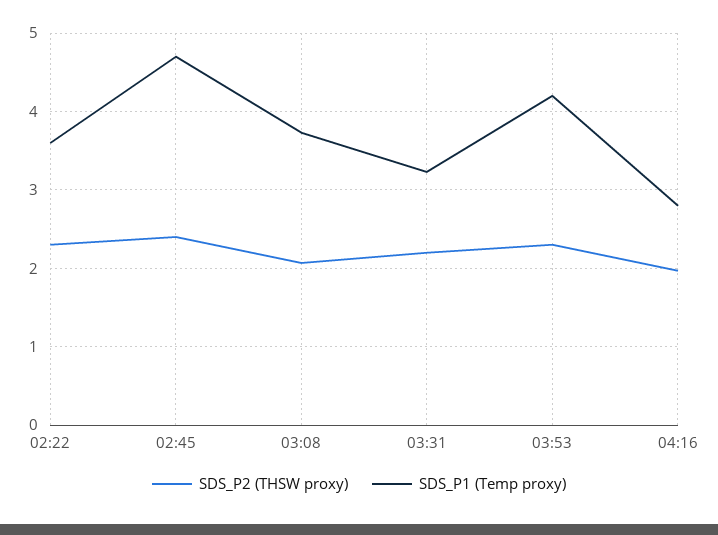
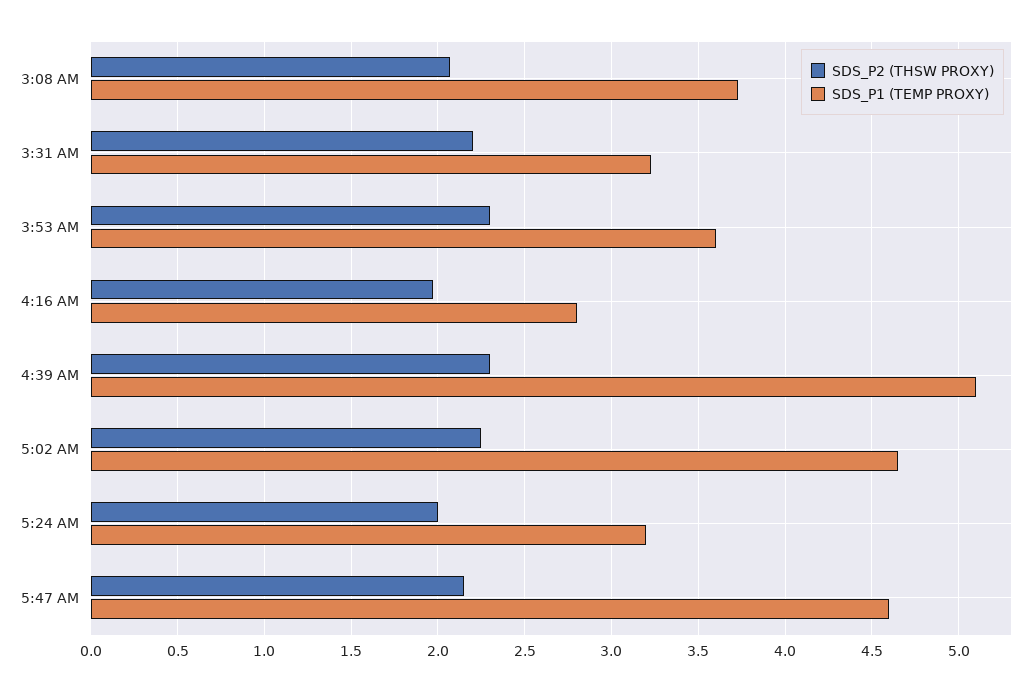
SDS_P2 (THSW proxy), 02:22: 2.3 -> none
SDS_P1 (Temp proxy), 02:22: 3.6 -> none
SDS_P2 (THSW proxy), 02:45: 2.4 -> none
SDS_P1 (Temp proxy), 02:45: 4.7 -> none
SDS_P1 (Temp proxy), 03:53: 4.2 -> 3.6
SDS_P2 (THSW proxy), 4:39 AM: none -> 2.3
SDS_P1 (Temp proxy), 4:39 AM: none -> 5.1
SDS_P2 (THSW proxy), 5:02 AM: none -> 2.25
SDS_P1 (Temp proxy), 5:02 AM: none -> 4.65
SDS_P2 (THSW proxy), 5:24 AM: none -> 2
SDS_P1 (Temp proxy), 5:24 AM: none -> 3.2
SDS_P2 (THSW proxy), 5:47 AM: none -> 2.15
SDS_P1 (Temp proxy), 5:47 AM: none -> 4.6

